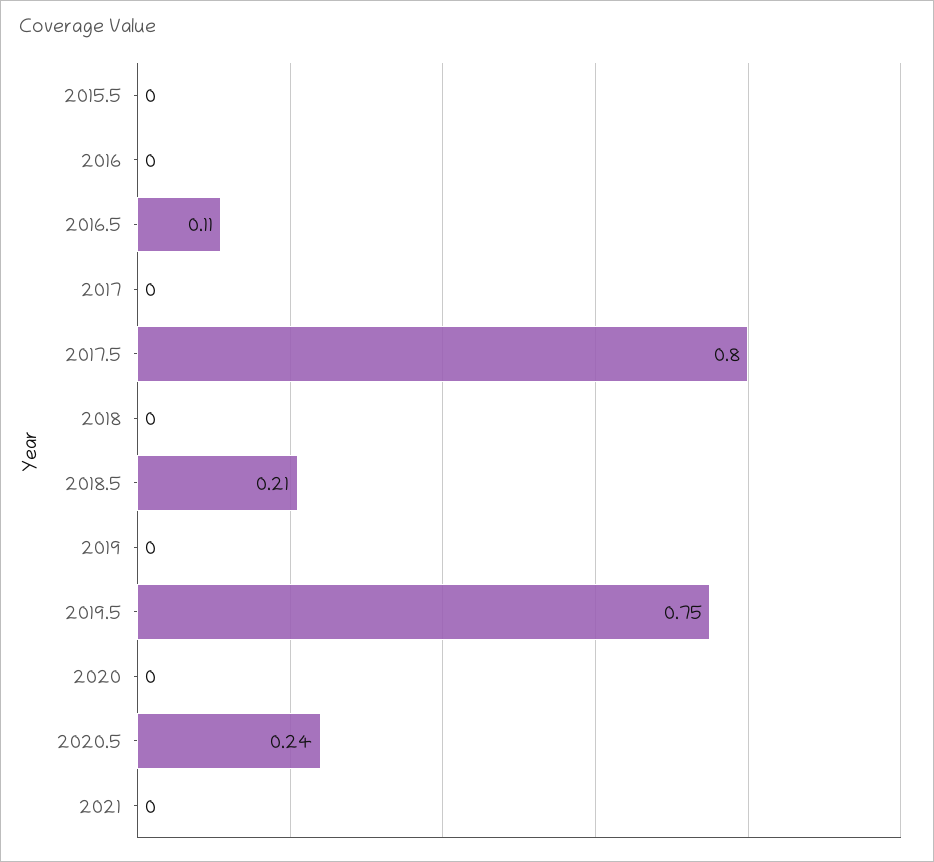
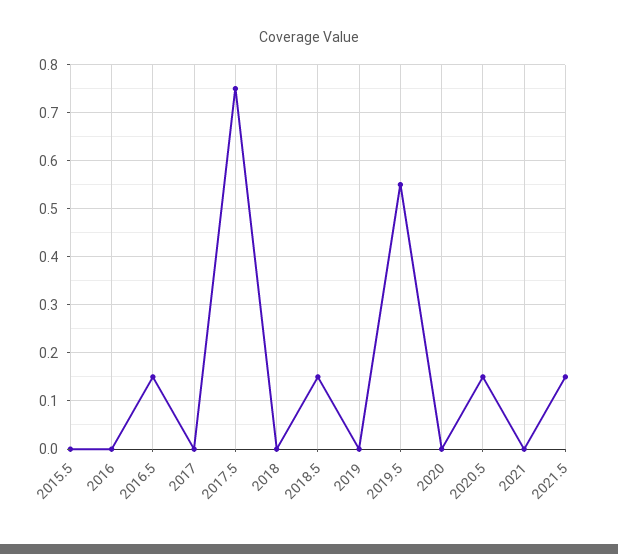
2016.5: 0.11 -> 0.15
2017.5: 0.8 -> 0.75
2018.5: 0.21 -> 0.15
2019.5: 0.75 -> 0.55
2020.5: 0.24 -> 0.15
2021.5: none -> 0.15

